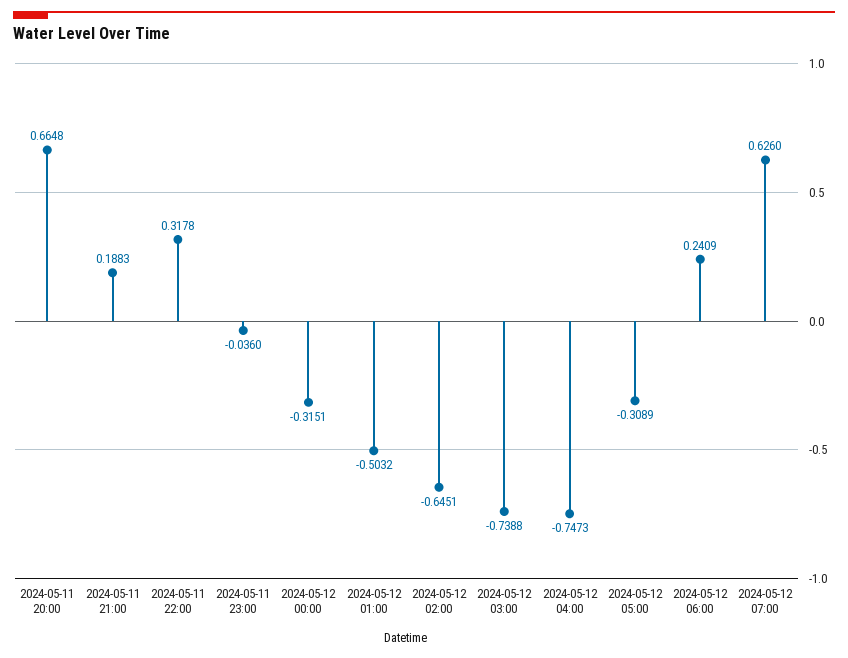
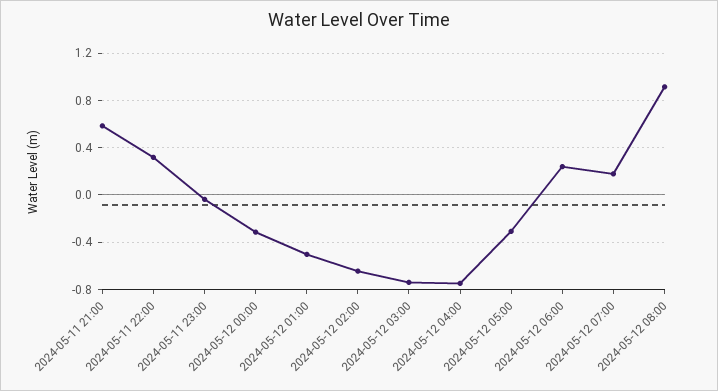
2024-05-11 20:00: 0.6648 -> none
2024-05-11 21:00: 0.1883 -> 0.6
2024-05-12 07:00: 0.626 -> 0.2
2024-05-12 08:00: none -> 0.9

